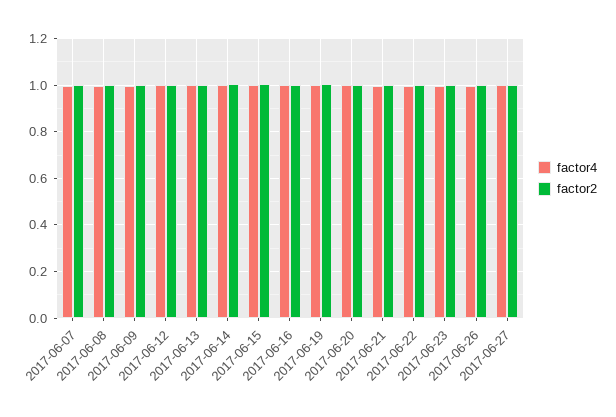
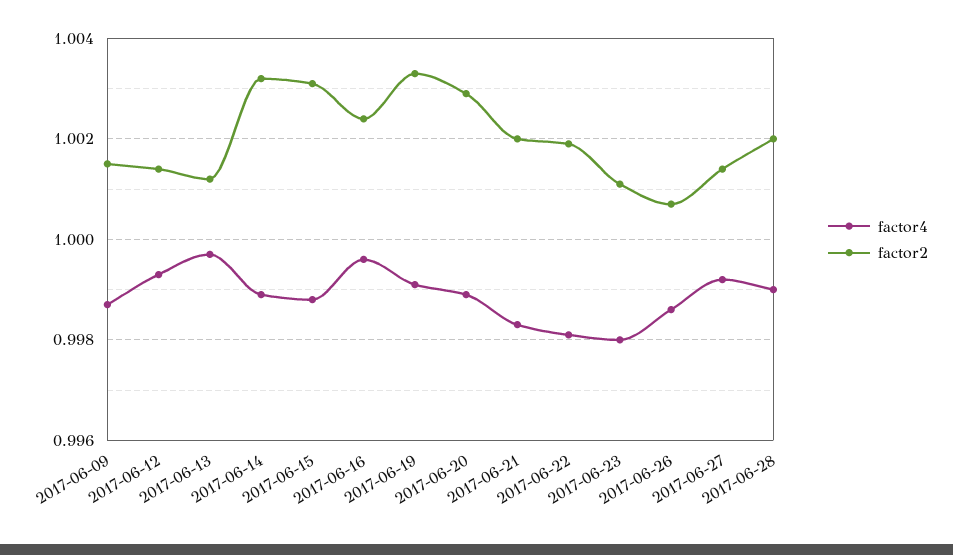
factor4, 2017-06-07: 1 -> none
factor2, 2017-06-07: 1 -> none
factor4, 2017-06-08: 1 -> none
factor2, 2017-06-08: 1 -> none
factor4, 2017-06-28: none -> 0.999
factor2, 2017-06-28: none -> 1.002

